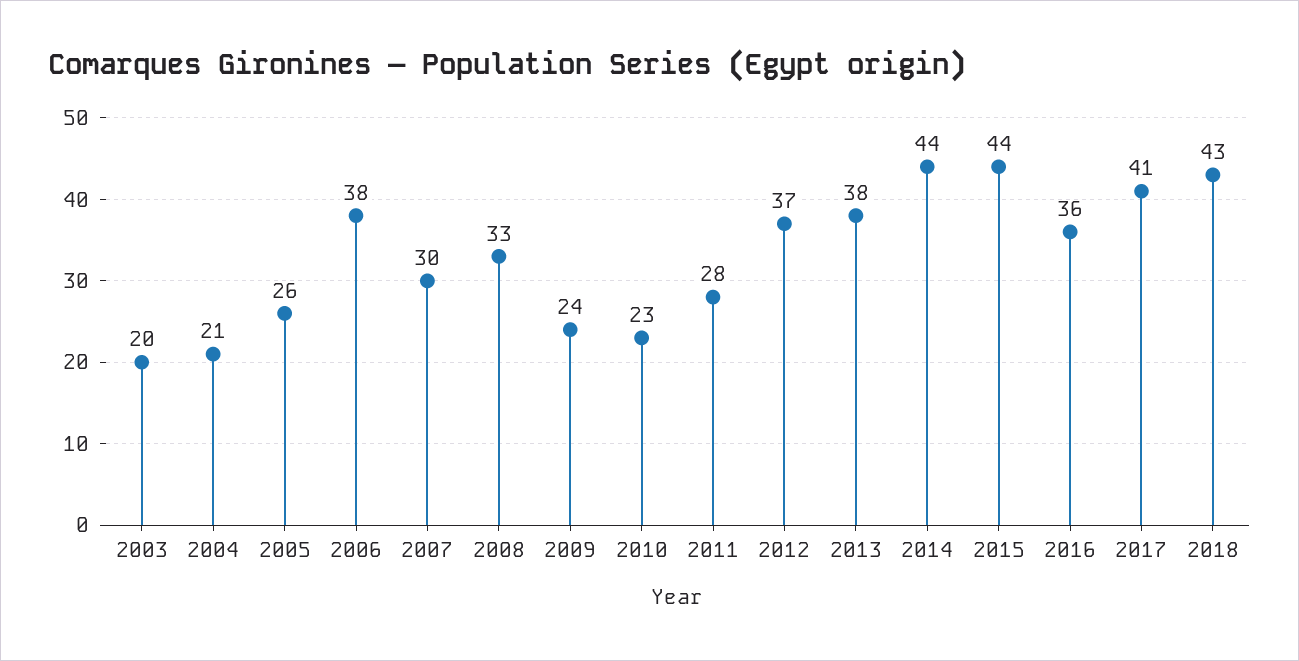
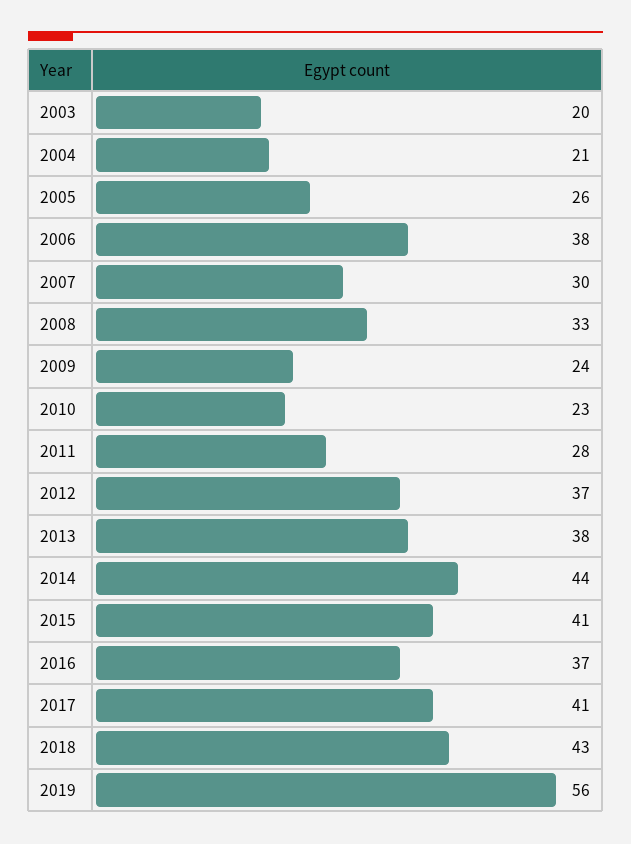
2015: 44 -> 41
2016: 36 -> 37
2019: none -> 56

